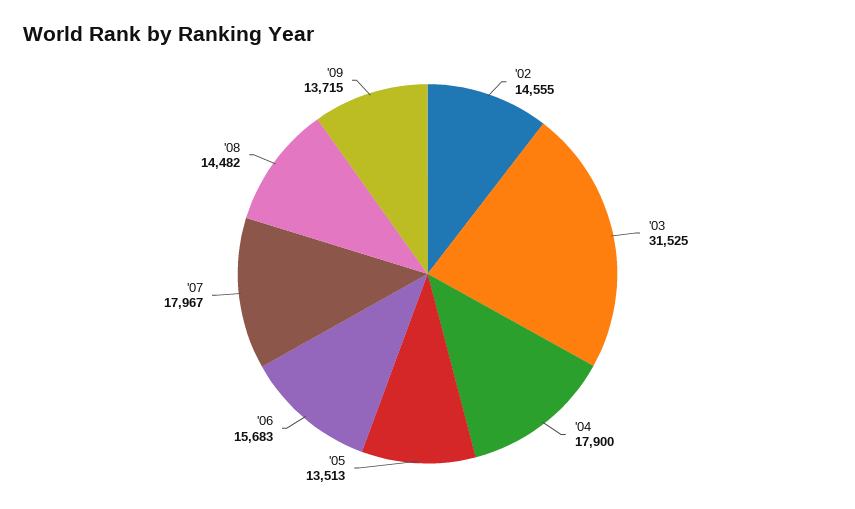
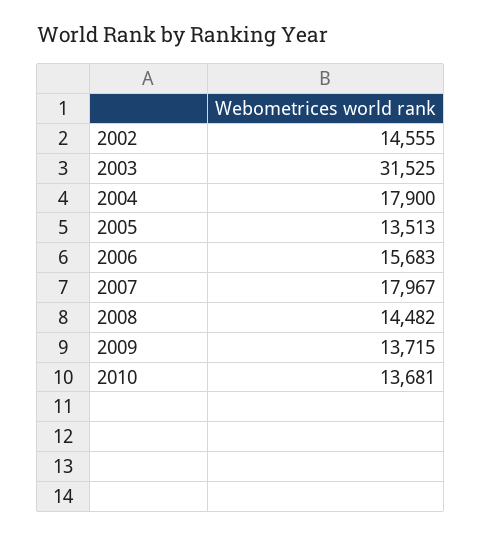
2010: none -> 13681

